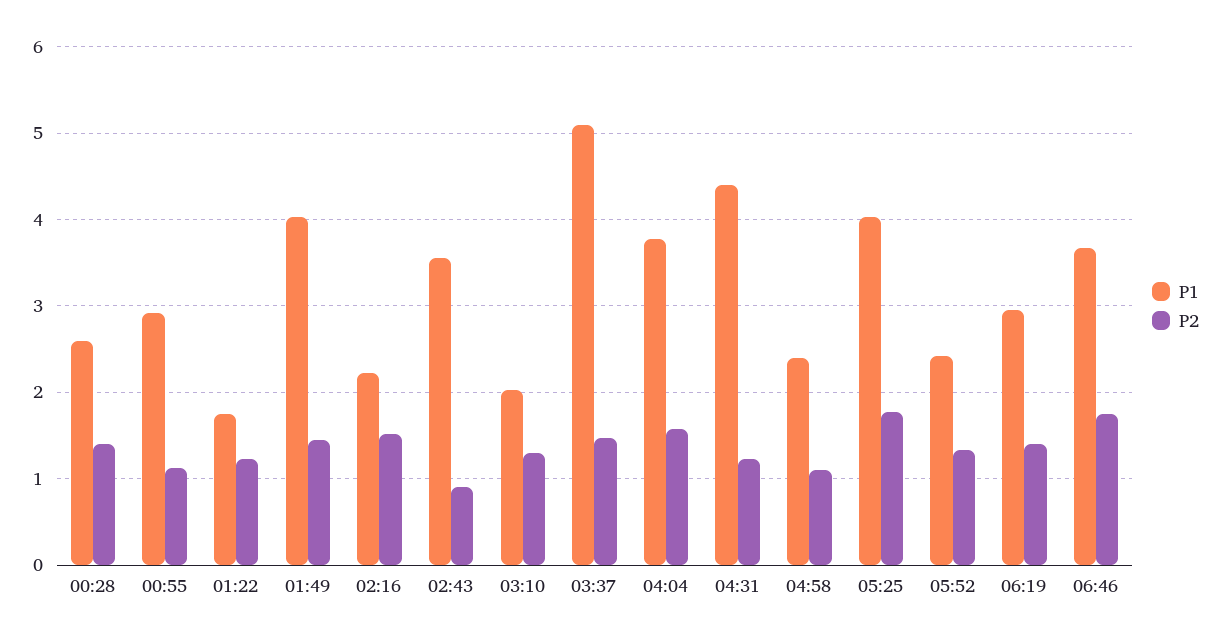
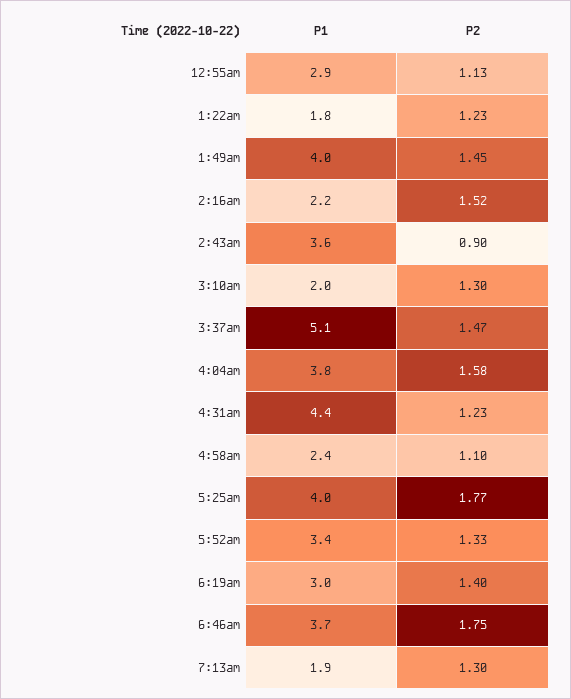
P1, 00:28: 2.6 -> none
P2, 00:28: 1.4 -> none
P1, 05:52: 2.4 -> 3.4
P1, 7:13am: none -> 1.9
P2, 7:13am: none -> 1.3

